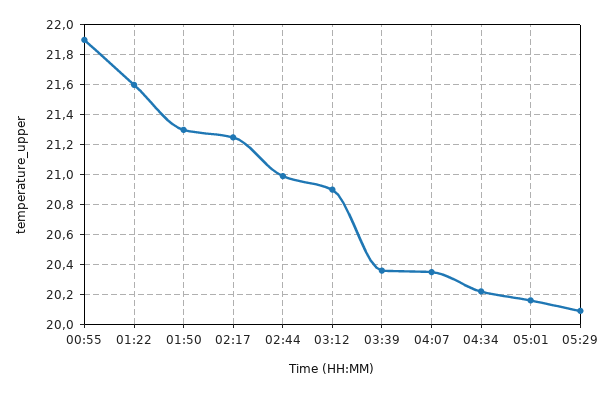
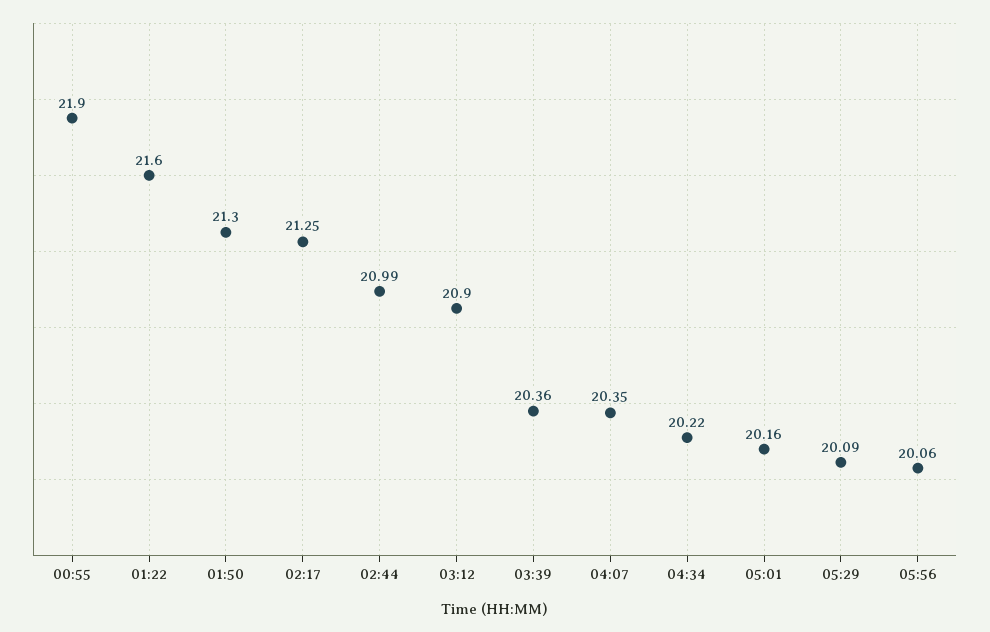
05:56: none -> 20.06

